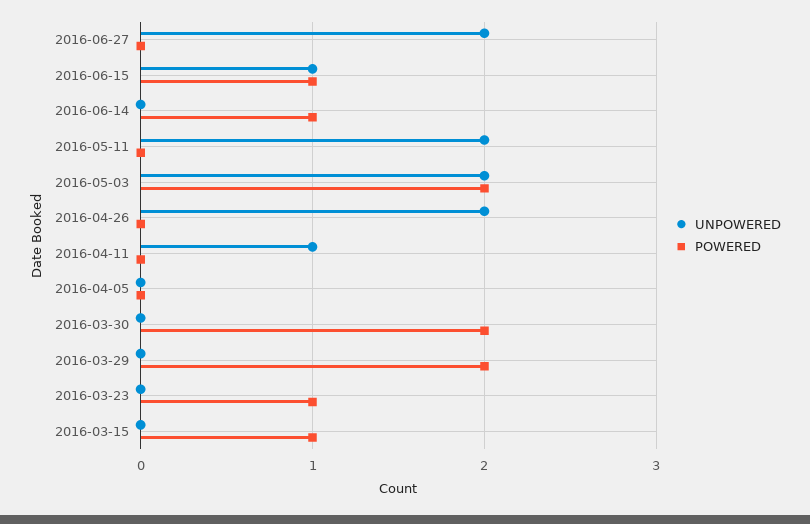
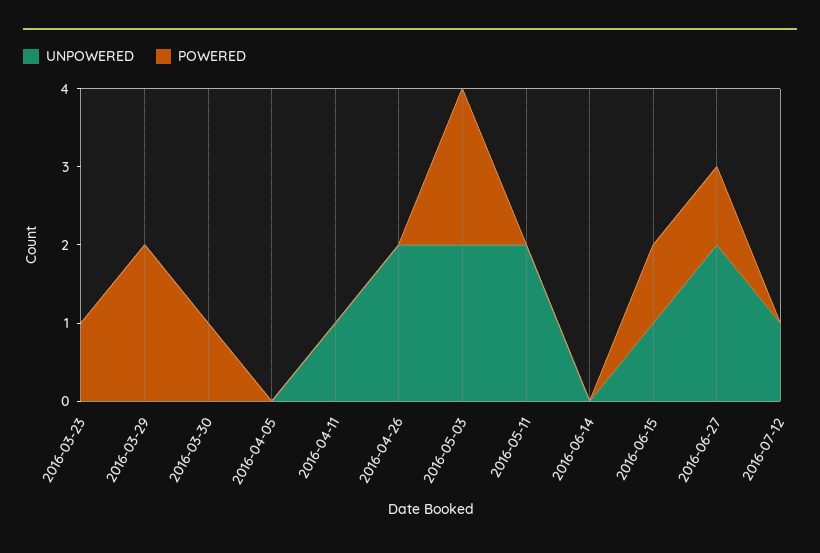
POWERED, 2016-06-27: 0 -> 1
POWERED, 2016-06-14: 1 -> 0
POWERED, 2016-03-30: 2 -> 1
UNPOWERED, 2016-03-15: 0 -> none
POWERED, 2016-03-15: 1 -> none
UNPOWERED, 2016-07-12: none -> 1
POWERED, 2016-07-12: none -> 0

